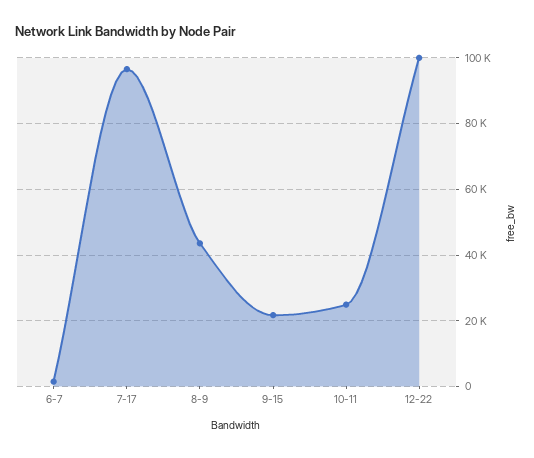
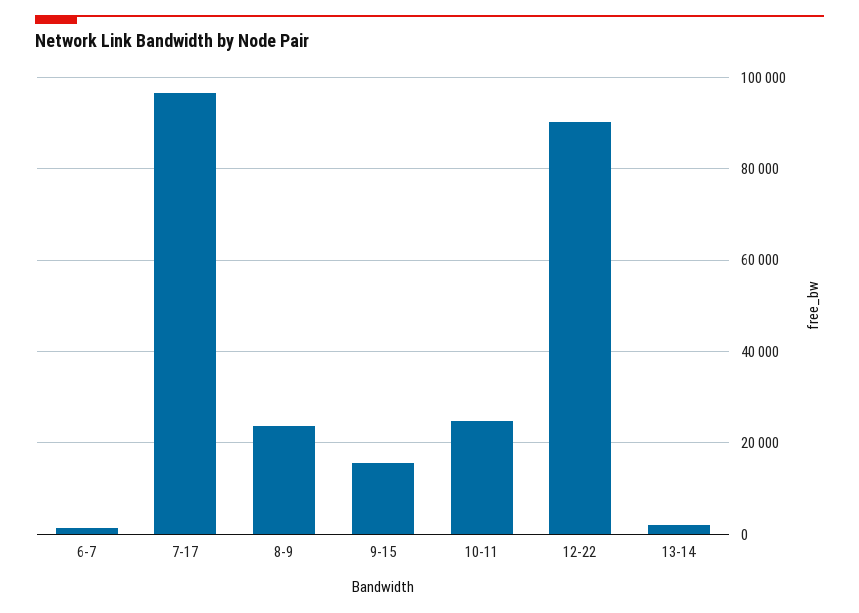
8-9: 44000 -> 24000
9-15: 22000 -> 16000
12-22: 100000 -> 90000
13-14: none -> 2000

